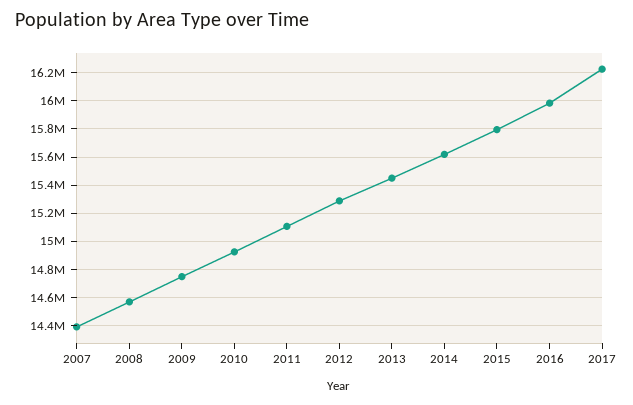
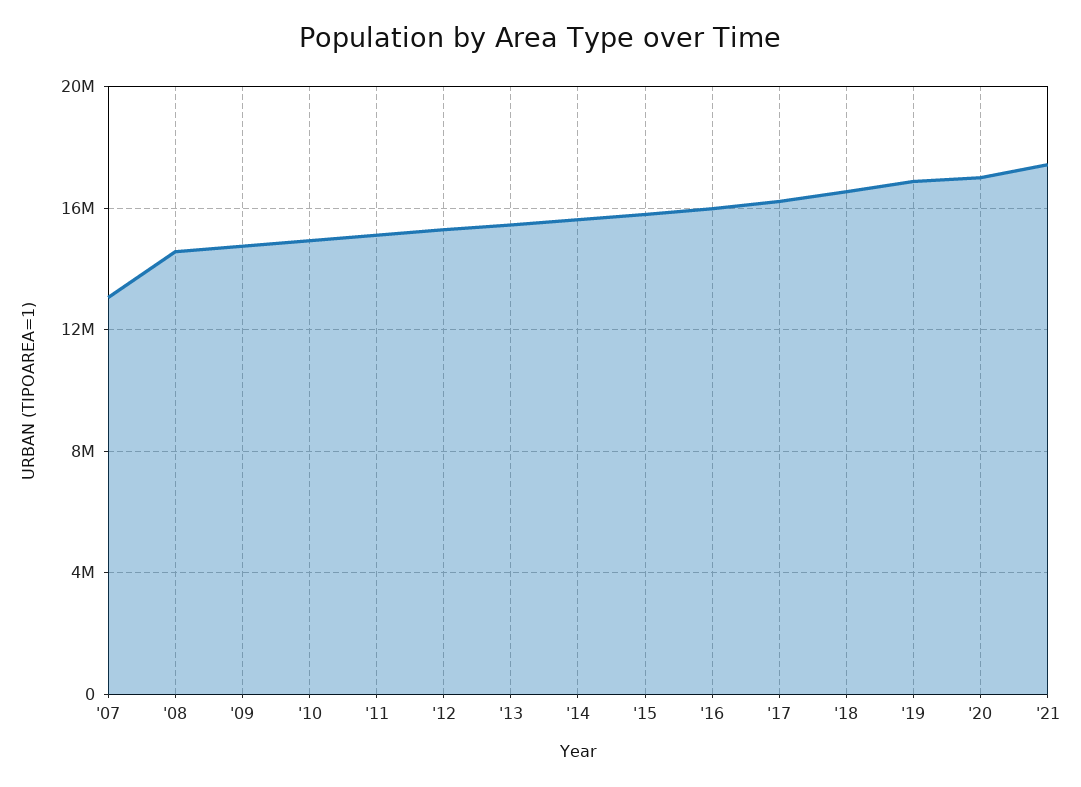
2007: 14400000 -> 13000000
'18: none -> 16500000
'19: none -> 17000000
'20: none -> 17000000
'21: none -> 17500000

